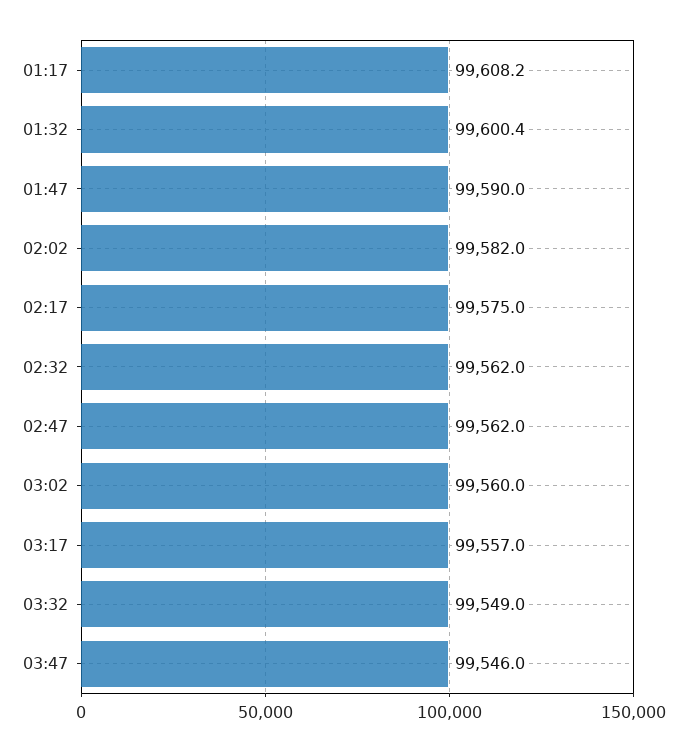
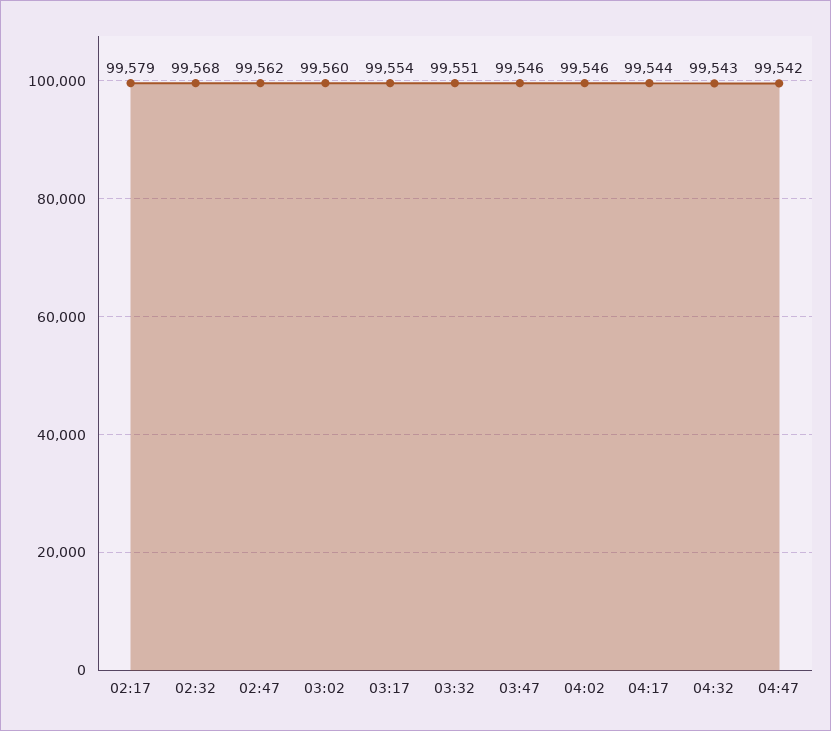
01:17: 99608.2 -> none
01:32: 99600.4 -> none
01:47: 99590 -> none
02:02: 99582 -> none
02:17: 99575 -> 99579
02:32: 99562 -> 99568
03:17: 99557 -> 99554
03:32: 99549 -> 99551
04:02: none -> 99546
04:17: none -> 99544
04:32: none -> 99543
04:47: none -> 99542

